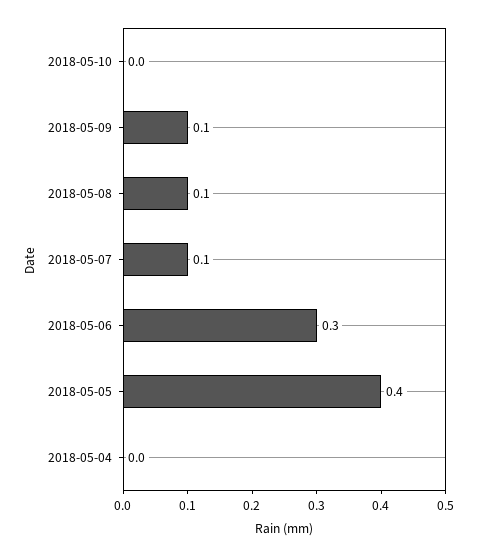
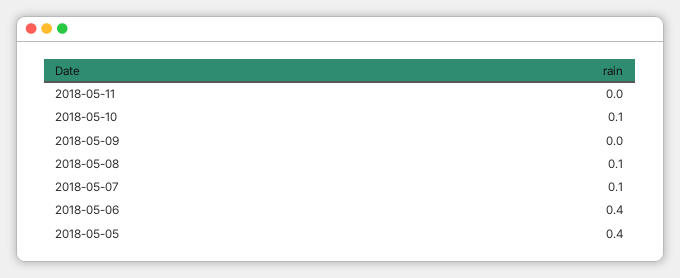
2018-05-10: 0 -> 0.1
2018-05-09: 0.1 -> 0
2018-05-06: 0.3 -> 0.4
2018-05-04: 0 -> none
2018-05-11: none -> 0

